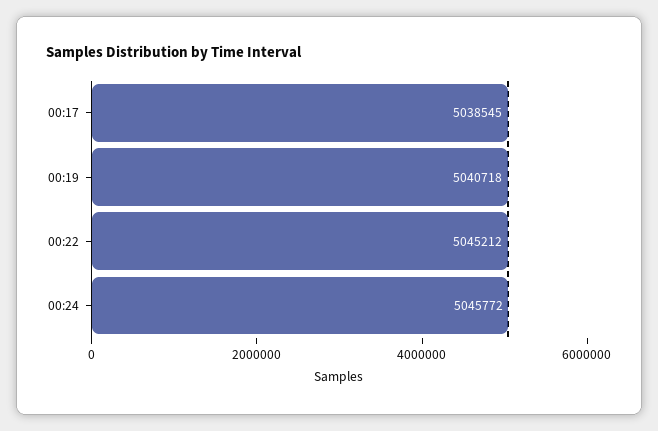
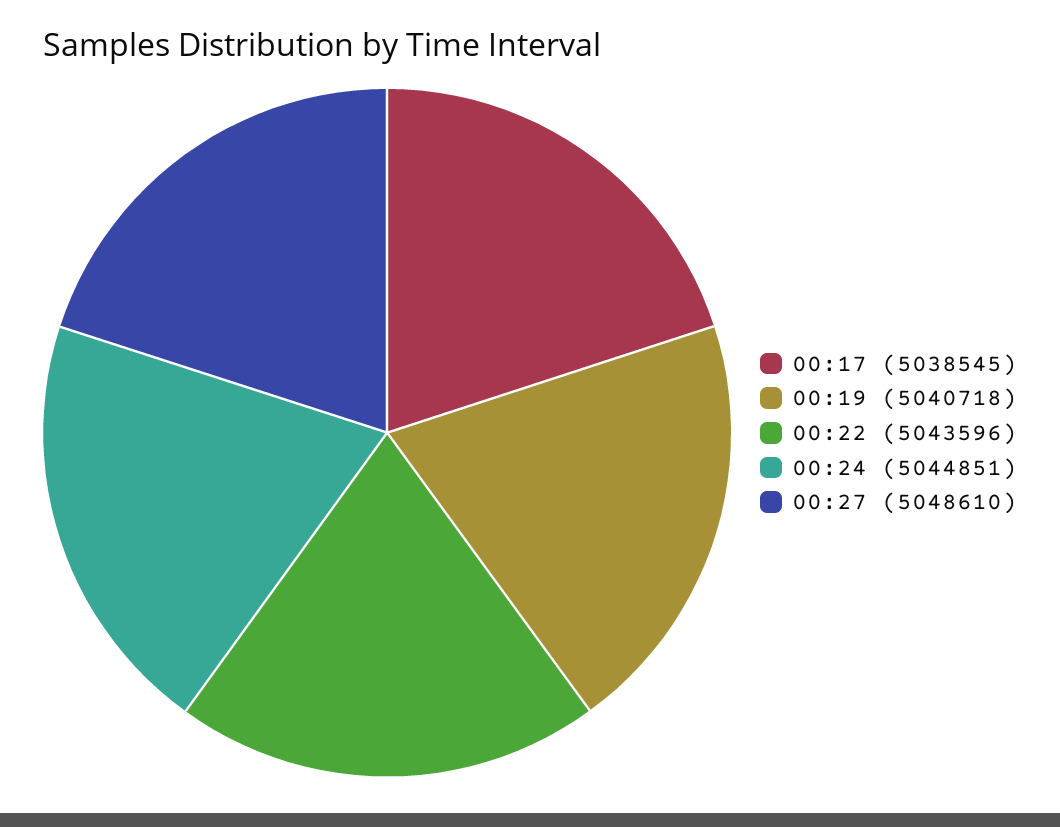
00:22: 5045212 -> 5043596
00:24: 5045772 -> 5044851
00:27: none -> 5048610

